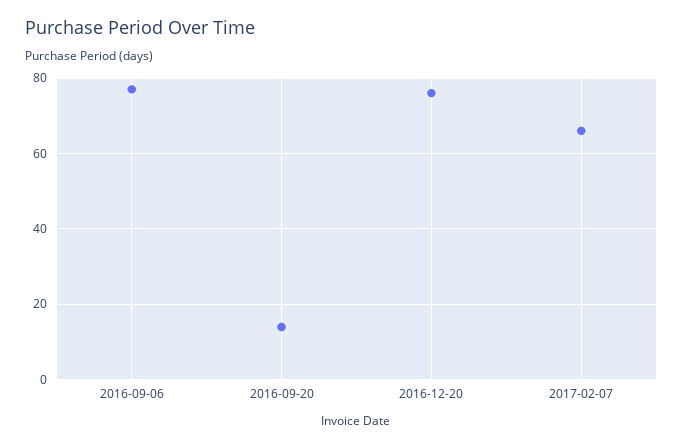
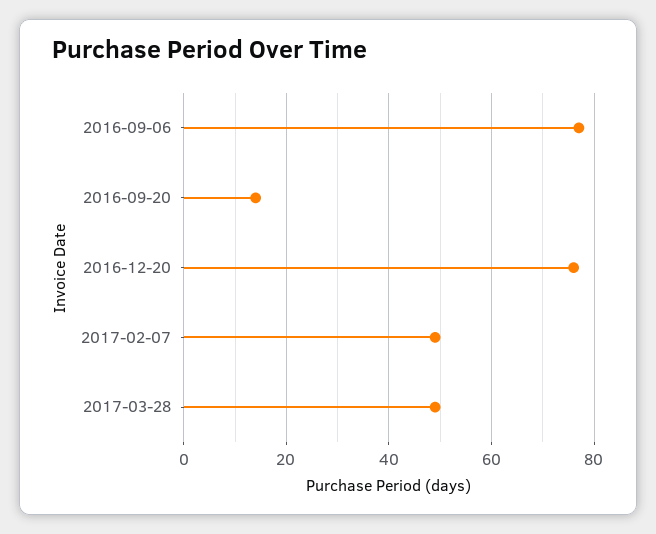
2017-02-07: 65 -> 50
2017-03-28: none -> 50

